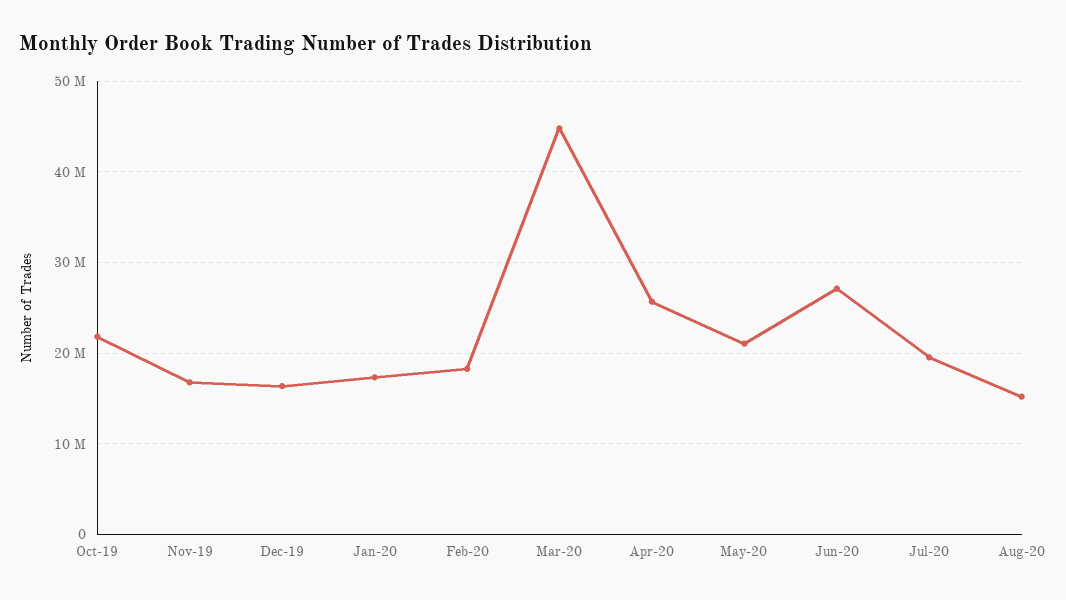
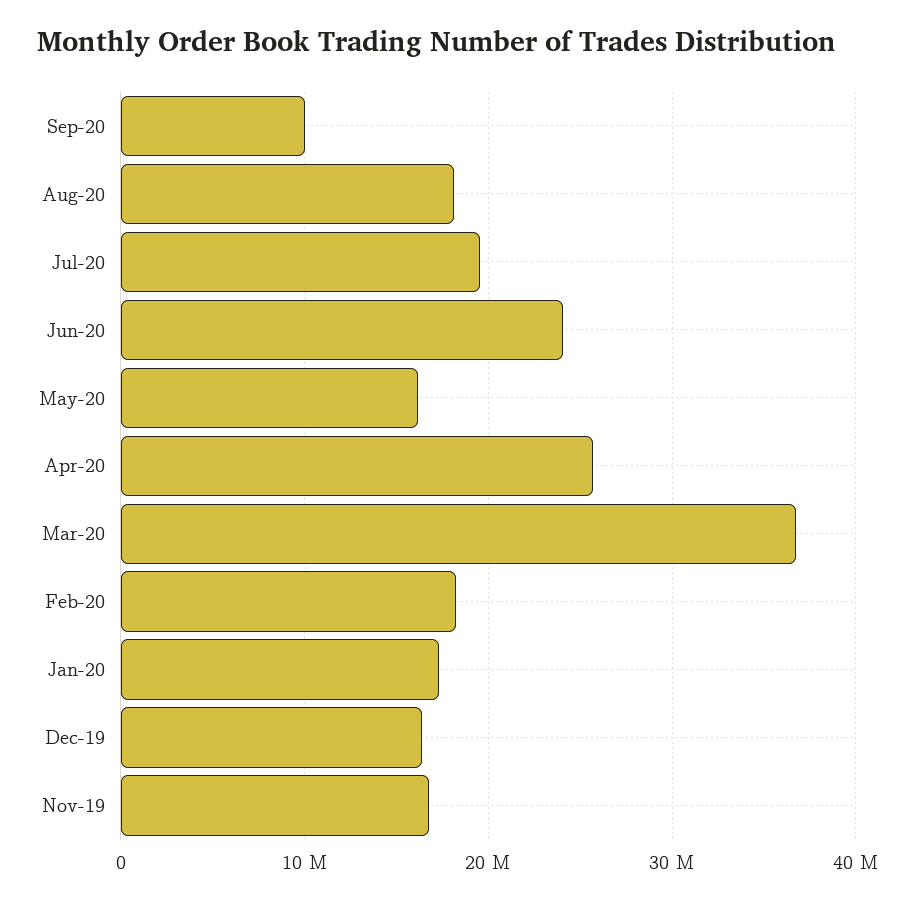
Oct-19: 22000000 -> none
Mar-20: 45000000 -> 37000000
May-20: 21000000 -> 16000000
Jun-20: 27000000 -> 24000000
Aug-20: 15000000 -> 18000000
Sep-20: none -> 10000000

